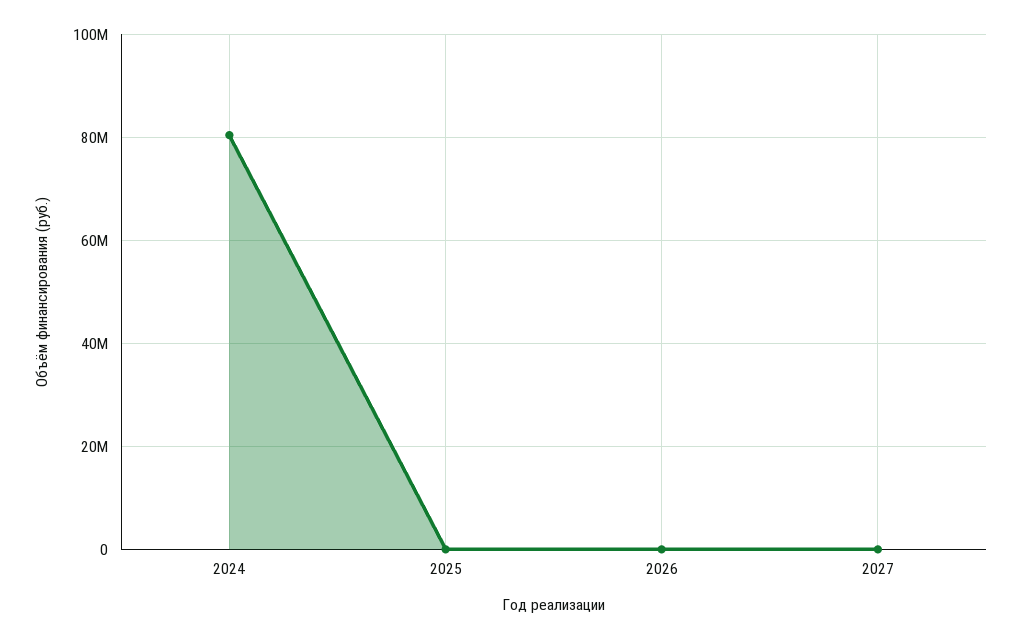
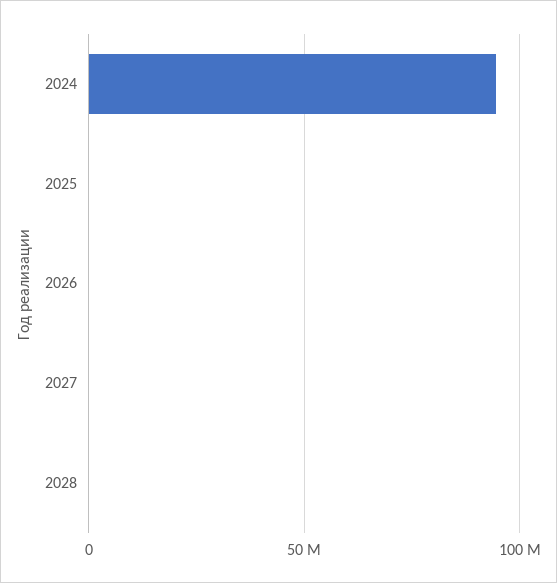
2024: 80000000 -> 95000000
2028: none -> 0

